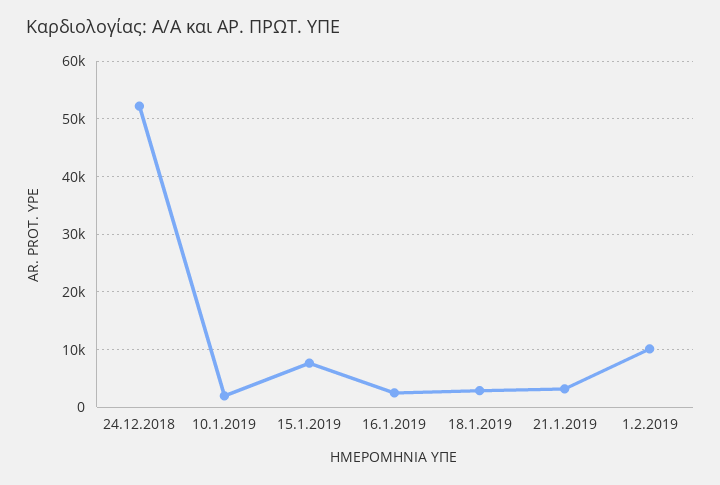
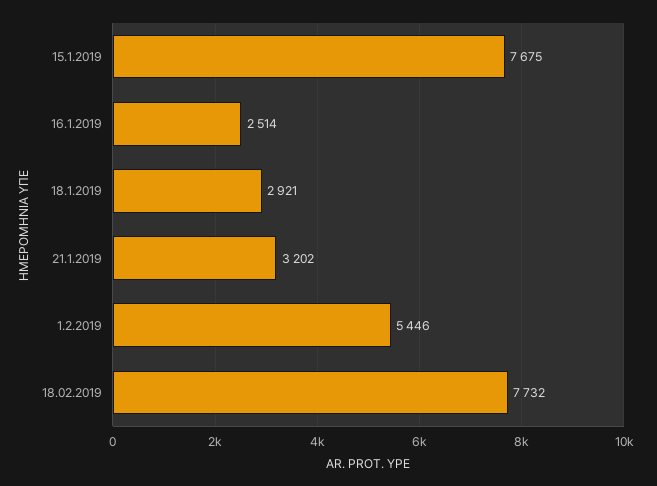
24.12.2018: 52000 -> none
10.1.2019: 2000 -> none
1.2.2019: 10000 -> 5446
18.02.2019: none -> 7732

